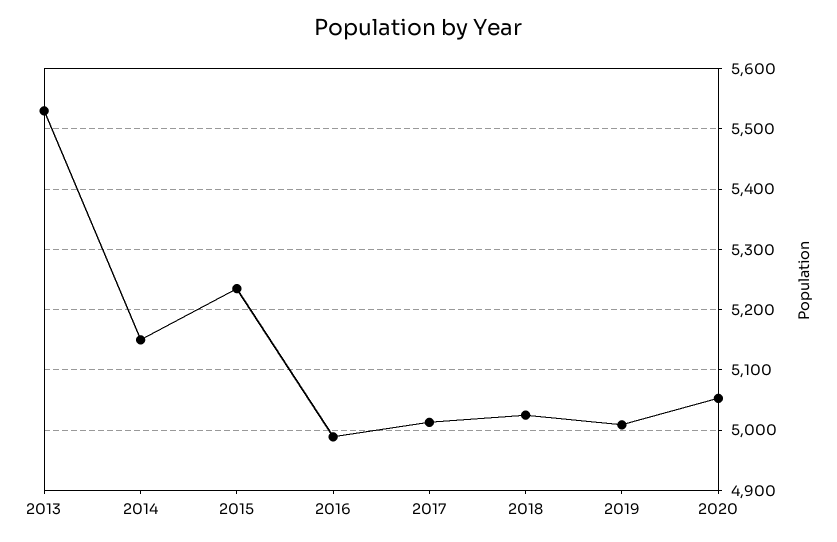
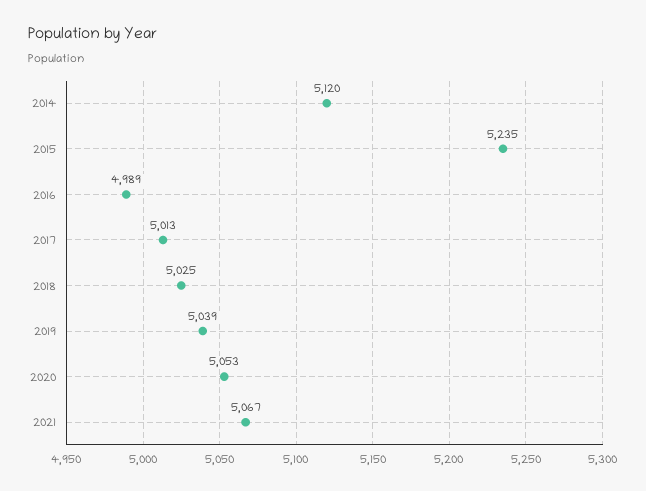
2013: 5530 -> none
2014: 5150 -> 5120
2019: 5010 -> 5039
2021: none -> 5067

